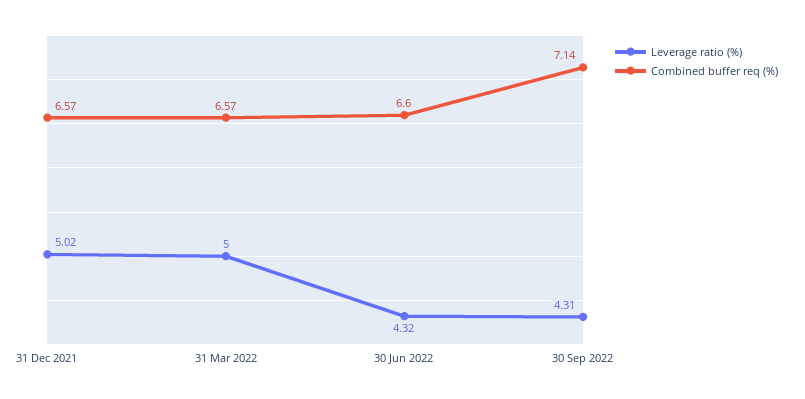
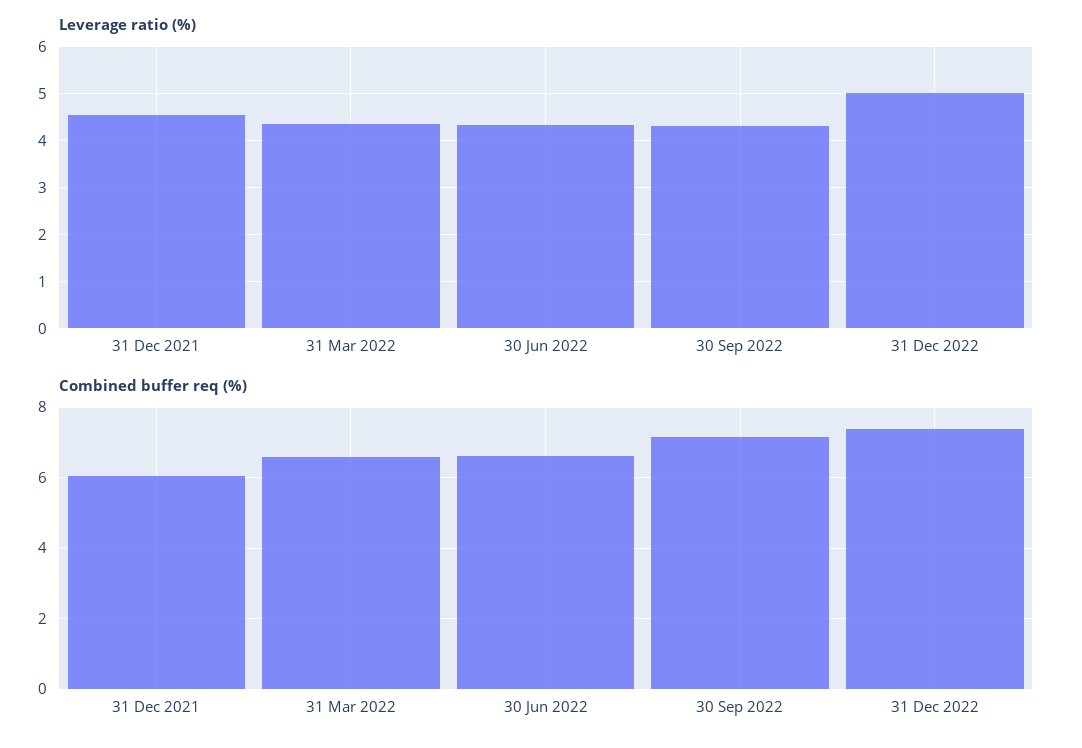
Leverage ratio (%), 31 Dec 2021: 5.02 -> 4.6
Combined buffer req (%), 31 Dec 2021: 6.57 -> 6
Leverage ratio (%), 31 Mar 2022: 5 -> 4.4
Leverage ratio (%), 31 Dec 2022: none -> 5
Combined buffer req (%), 31 Dec 2022: none -> 7.4

